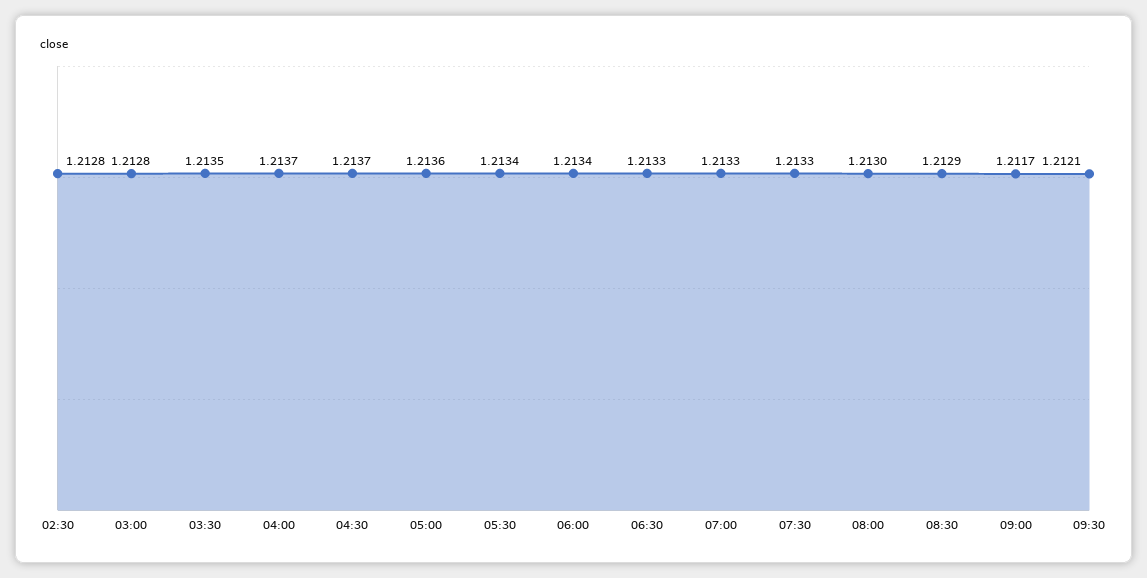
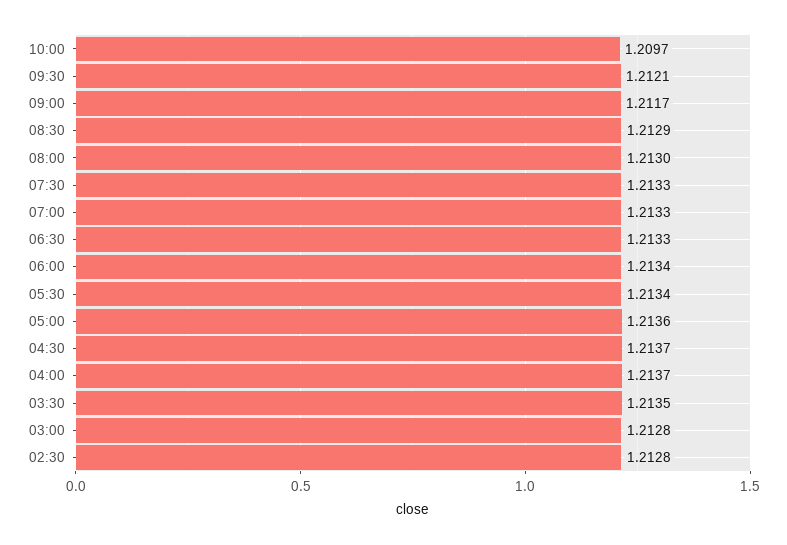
10:00: none -> 1.2097

